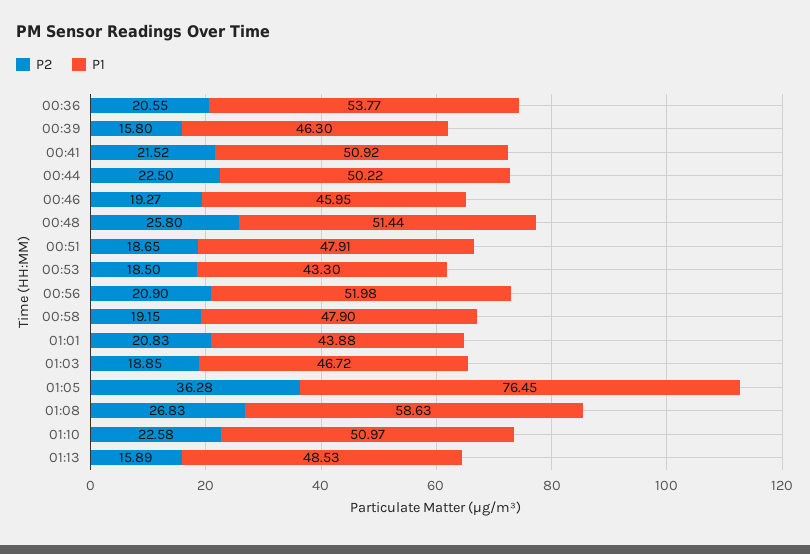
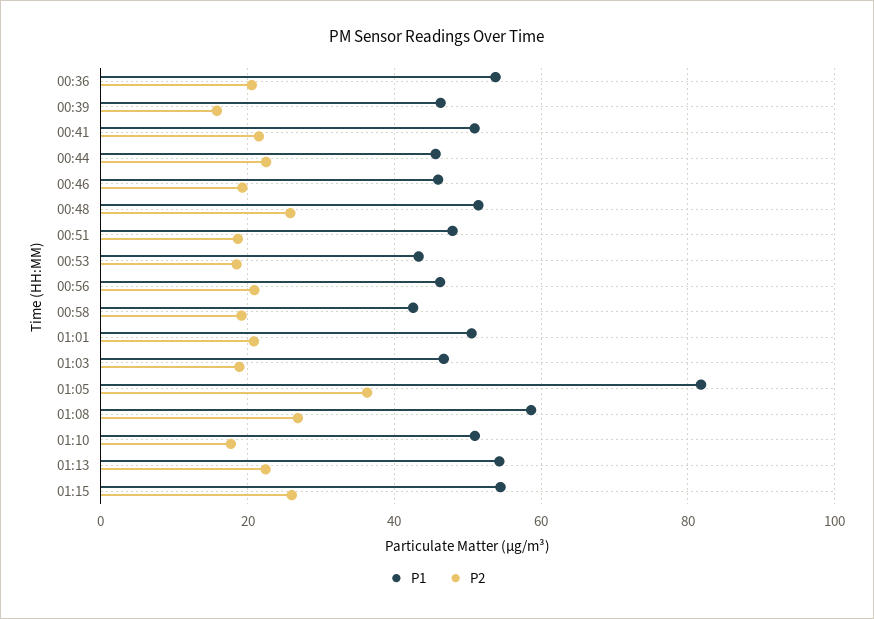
P1, 00:44: 50.22 -> 46
P1, 00:56: 51.98 -> 46
P1, 00:58: 47.9 -> 42
P1, 01:01: 43.88 -> 50
P1, 01:05: 76.45 -> 82
P2, 01:10: 22.58 -> 18
P2, 01:13: 15.89 -> 22
P1, 01:13: 48.53 -> 54
P1, 01:15: none -> 54
P2, 01:15: none -> 26

